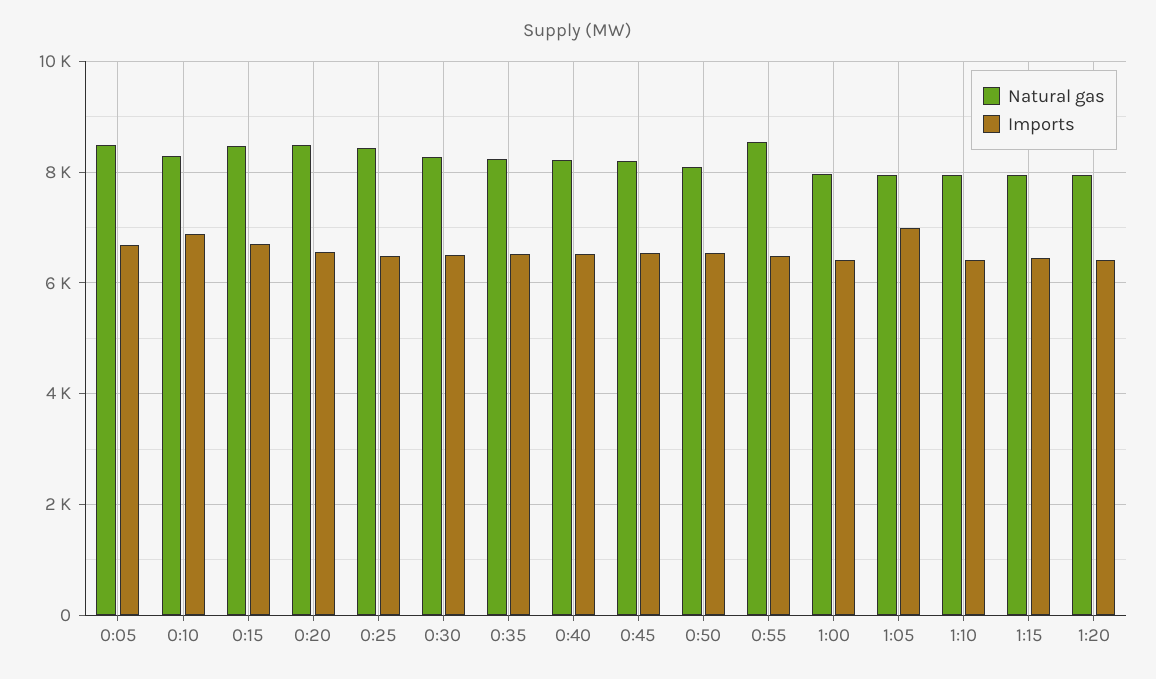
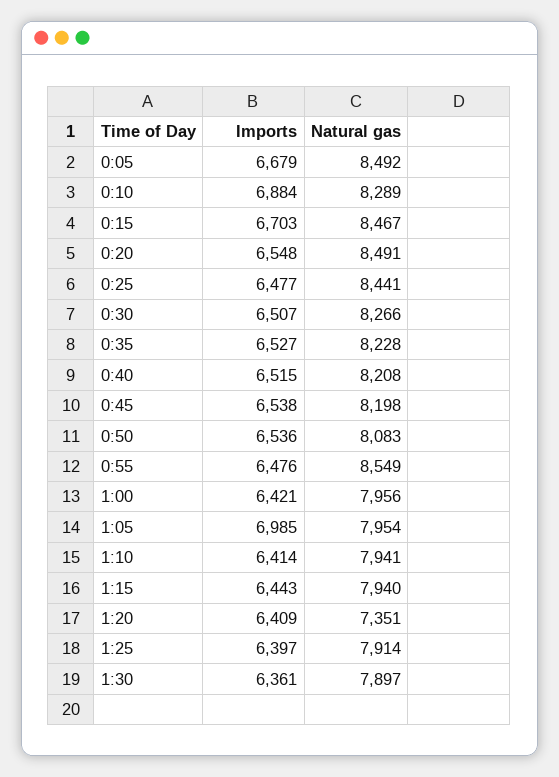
Natural gas, 1:20: 8000 -> 7351
Imports, 1:25: none -> 6397
Natural gas, 1:25: none -> 7914
Imports, 1:30: none -> 6361
Natural gas, 1:30: none -> 7897

